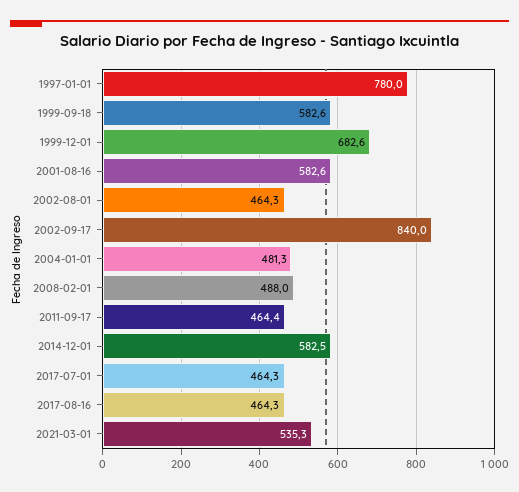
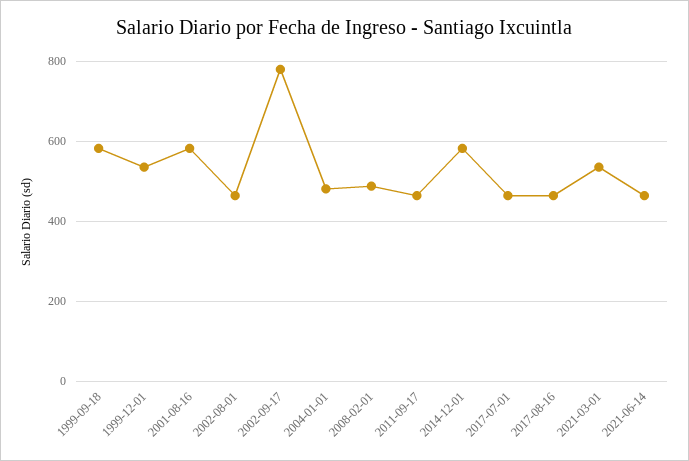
1997-01-01: 780 -> none
1999-12-01: 682.6 -> 540
2002-09-17: 840 -> 780
2021-06-14: none -> 460

